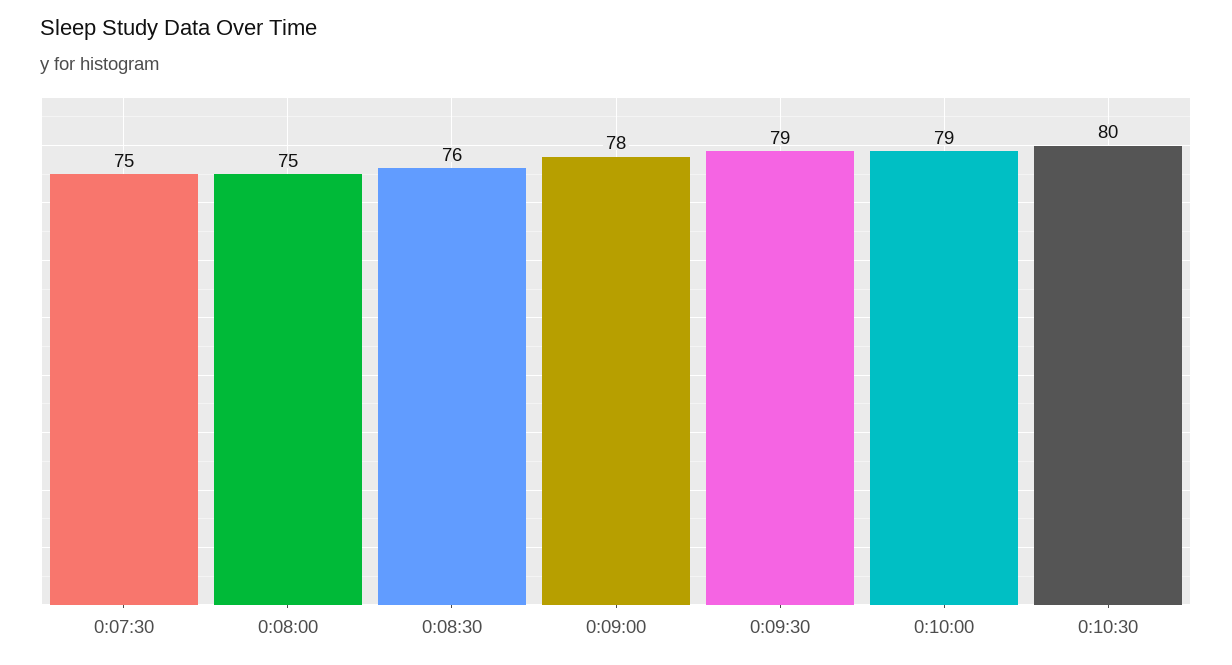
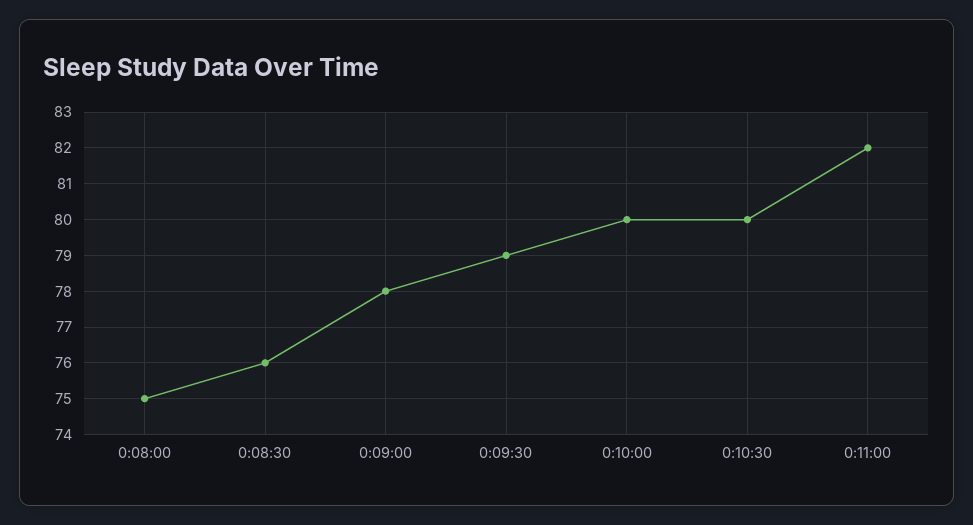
0:07:30: 75 -> none
0:10:00: 79 -> 80
0:11:00: none -> 82

